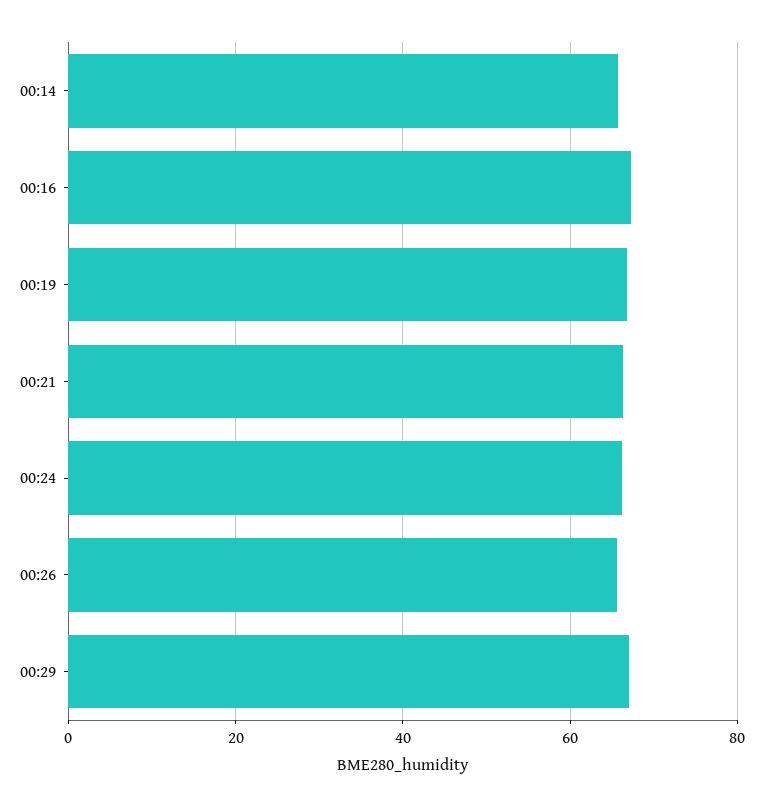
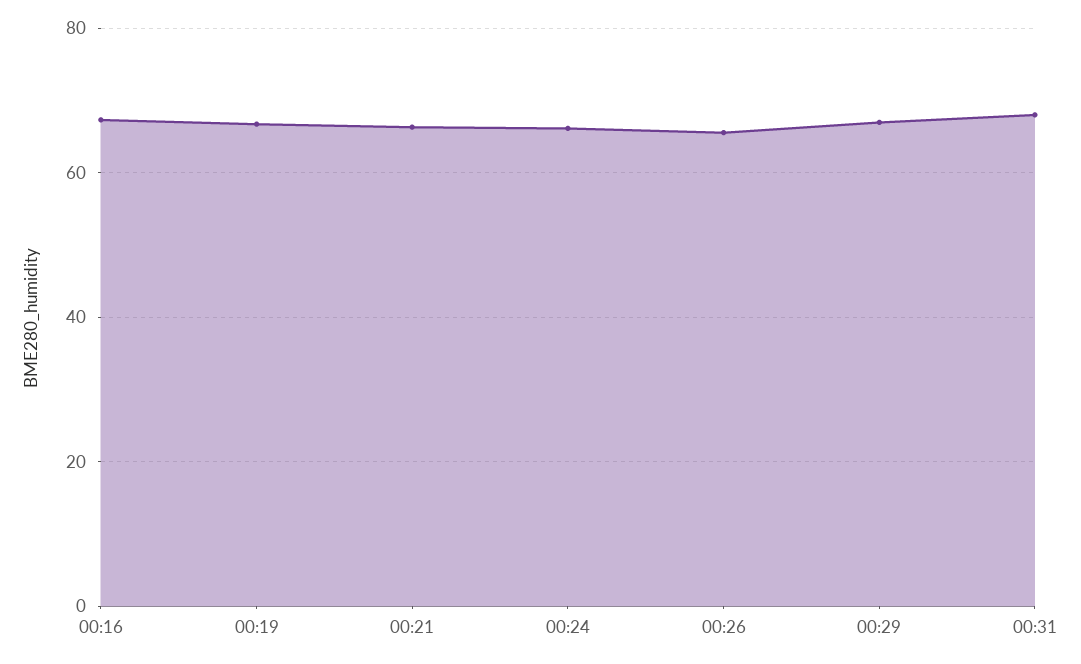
00:14: 66 -> none
00:31: none -> 68

